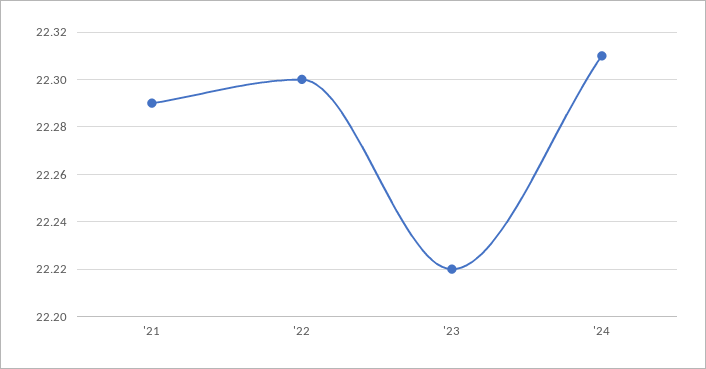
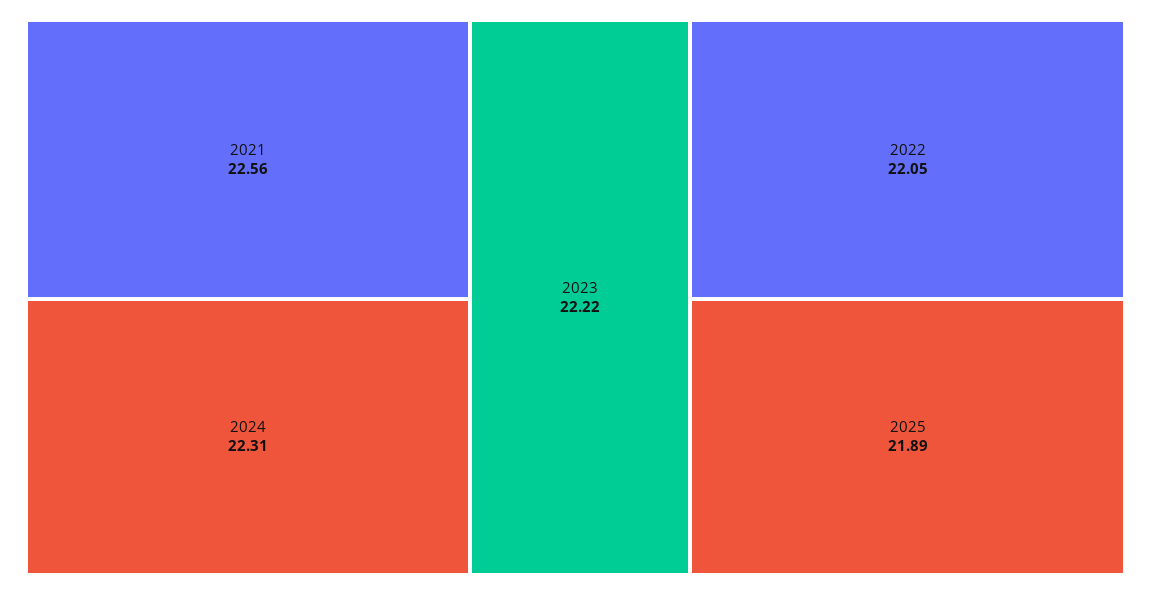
'21: 22.29 -> 22.56
'22: 22.3 -> 22.05
2025: none -> 21.89

